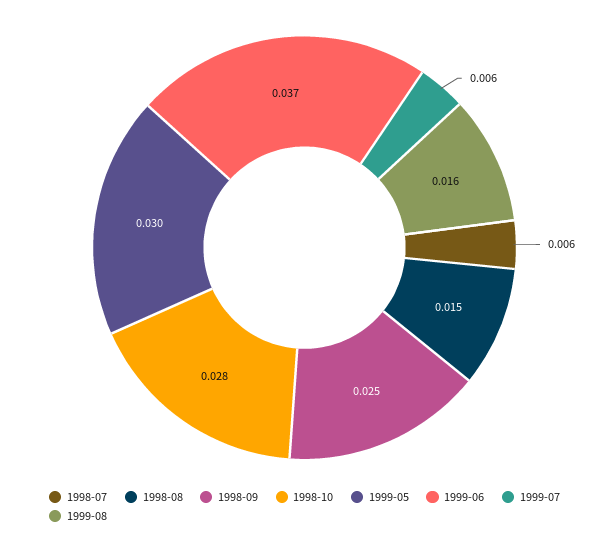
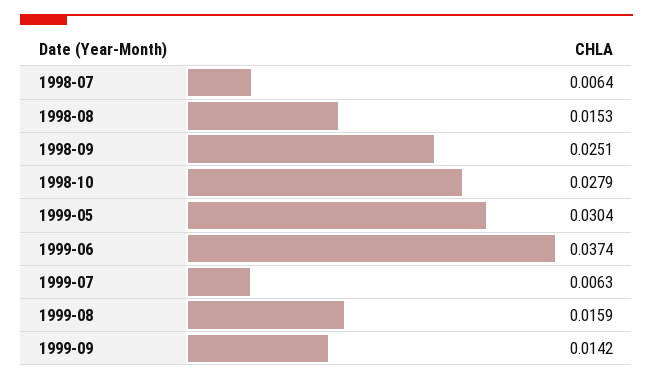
1999-09: none -> 0.0142

